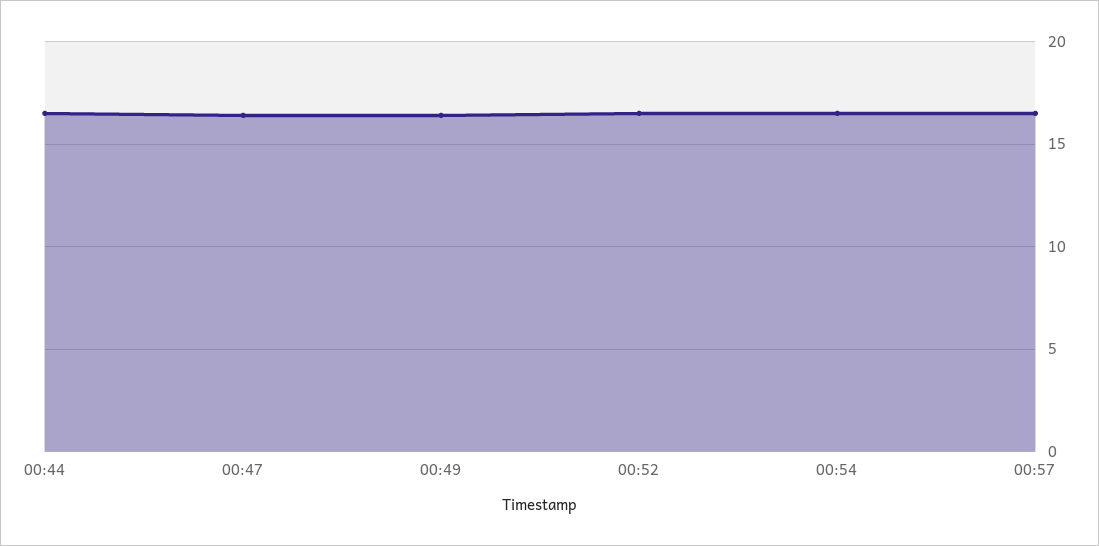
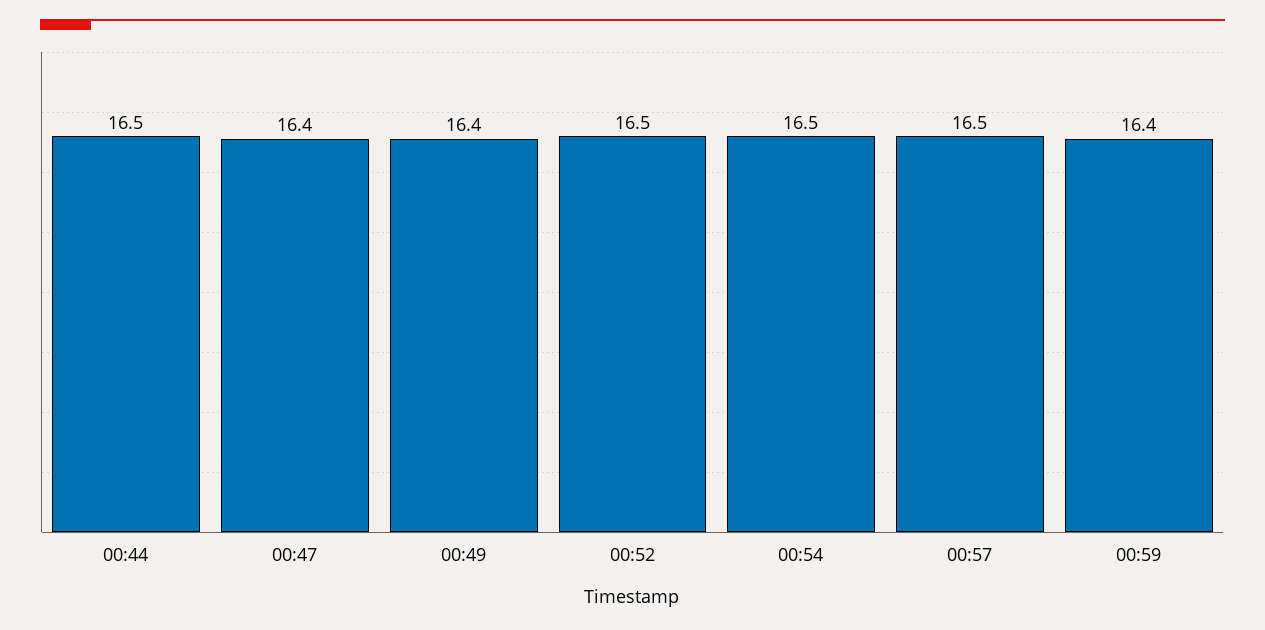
00:59: none -> 16.4

